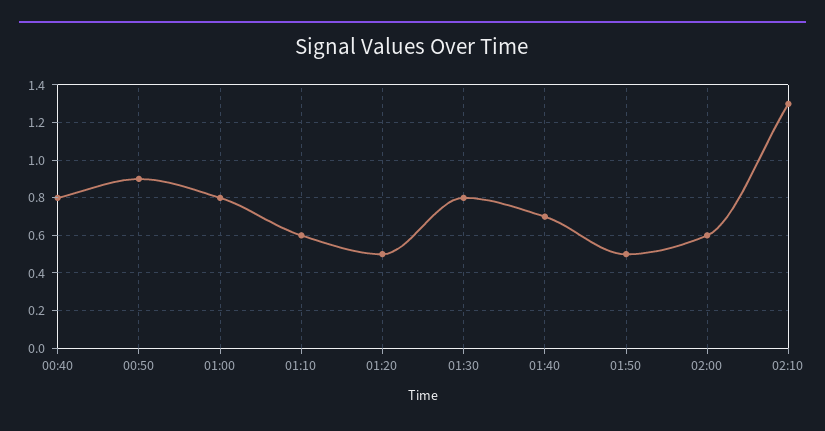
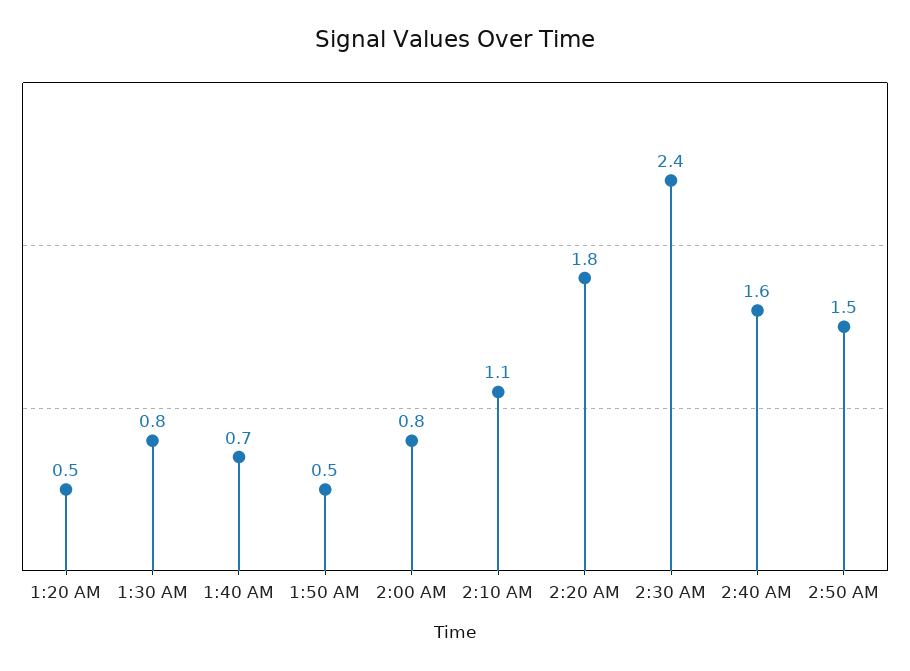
00:40: 0.8 -> none
00:50: 0.9 -> none
01:00: 0.8 -> none
01:10: 0.6 -> none
02:00: 0.6 -> 0.8
02:10: 1.3 -> 1.1
2:20 AM: none -> 1.8
2:30 AM: none -> 2.4
2:40 AM: none -> 1.6
2:50 AM: none -> 1.5

